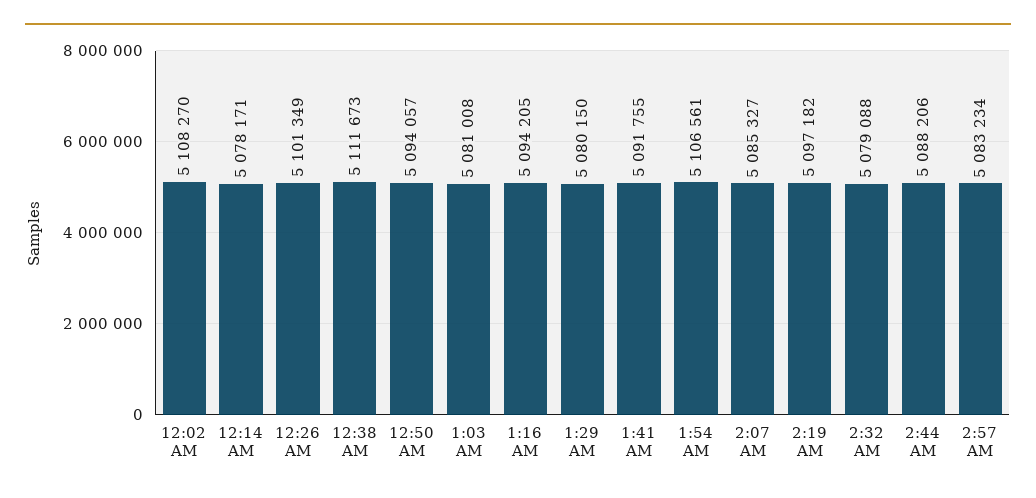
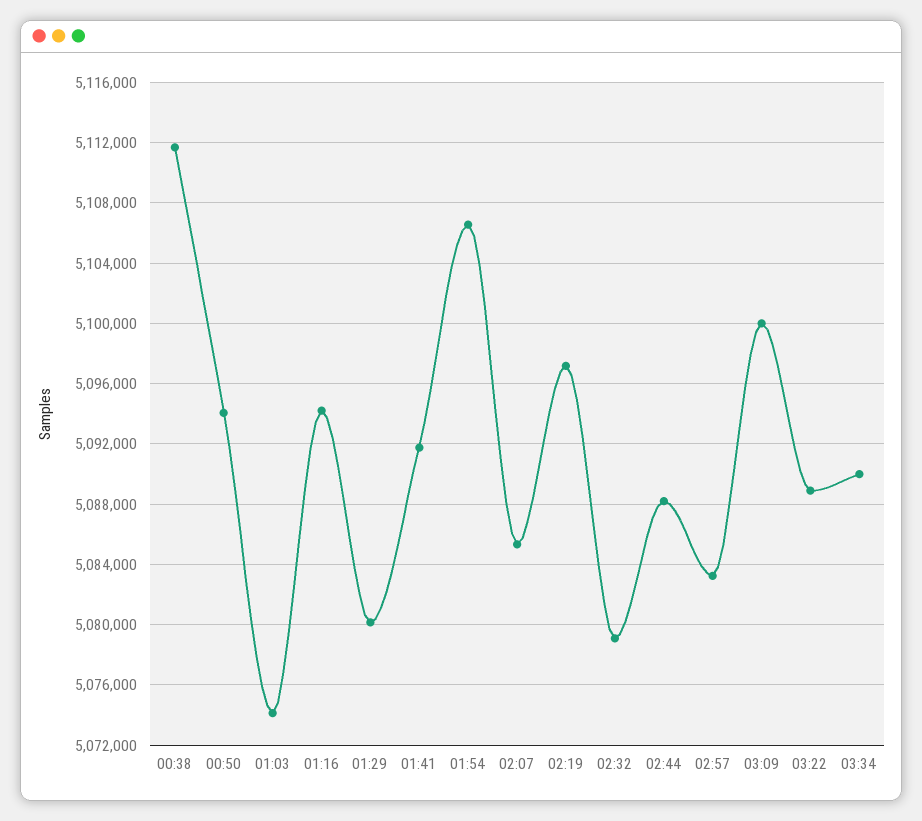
12:02 AM: 5108270 -> none
12:14 AM: 5078171 -> none
12:26 AM: 5101349 -> none
1:03 AM: 5081008 -> 5074000
03:09: none -> 5100000
03:22: none -> 5089000
03:34: none -> 5090000

